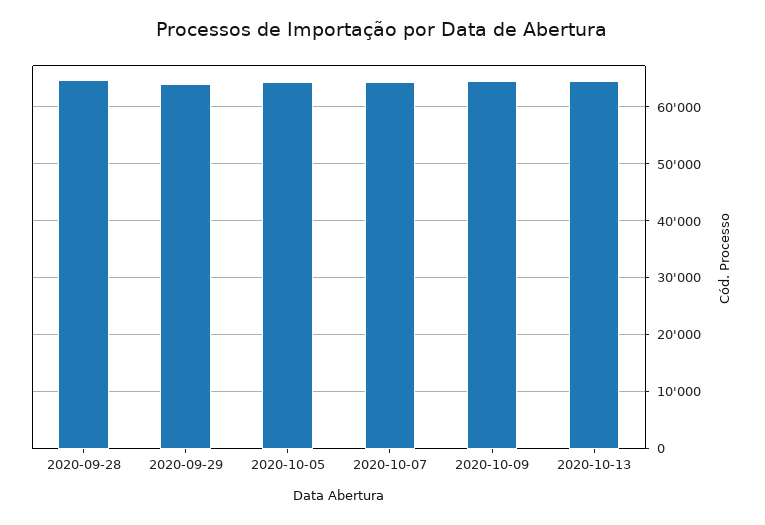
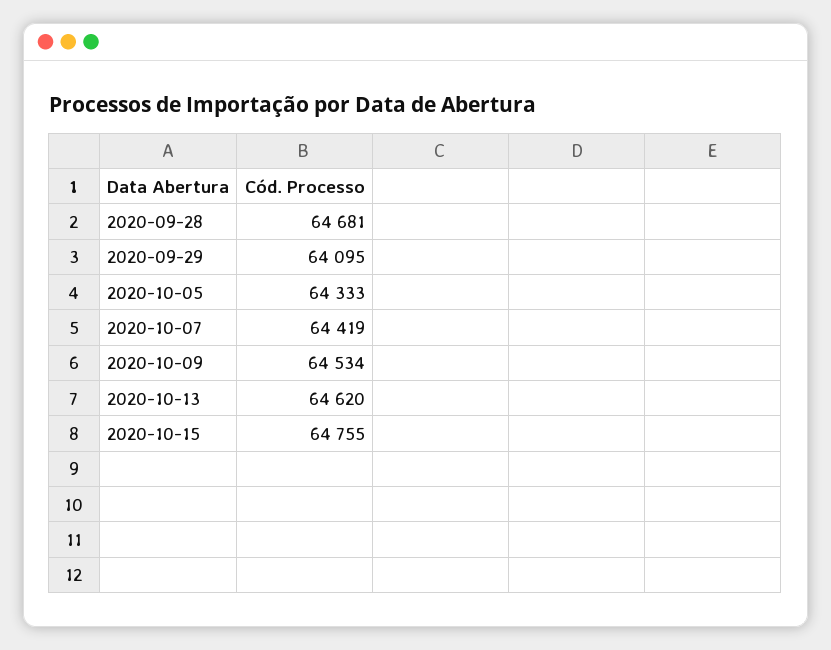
2020-10-15: none -> 64755

